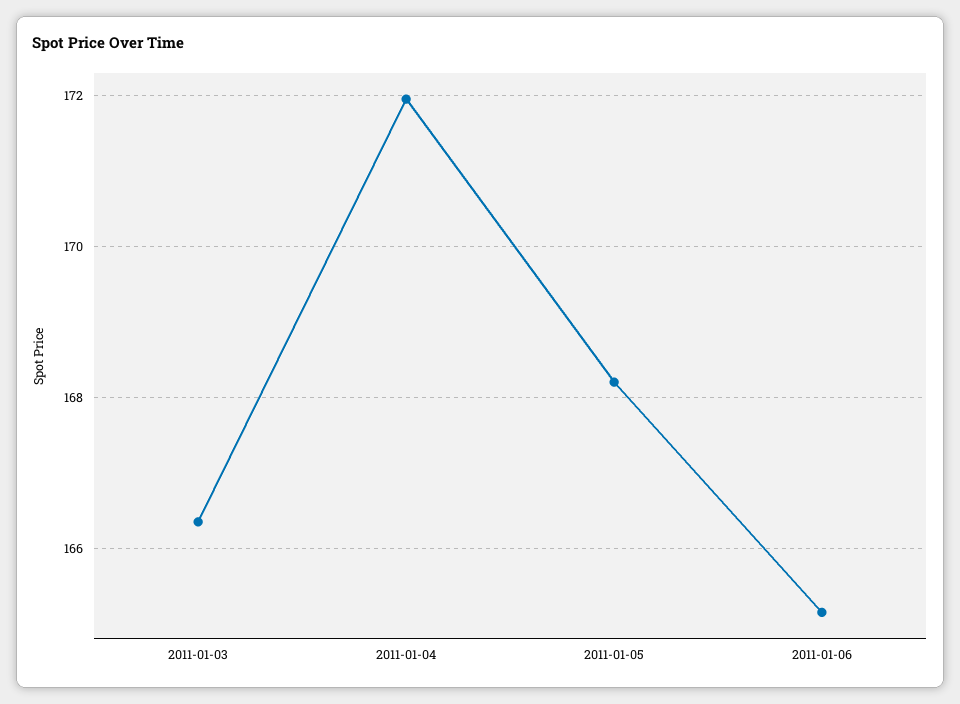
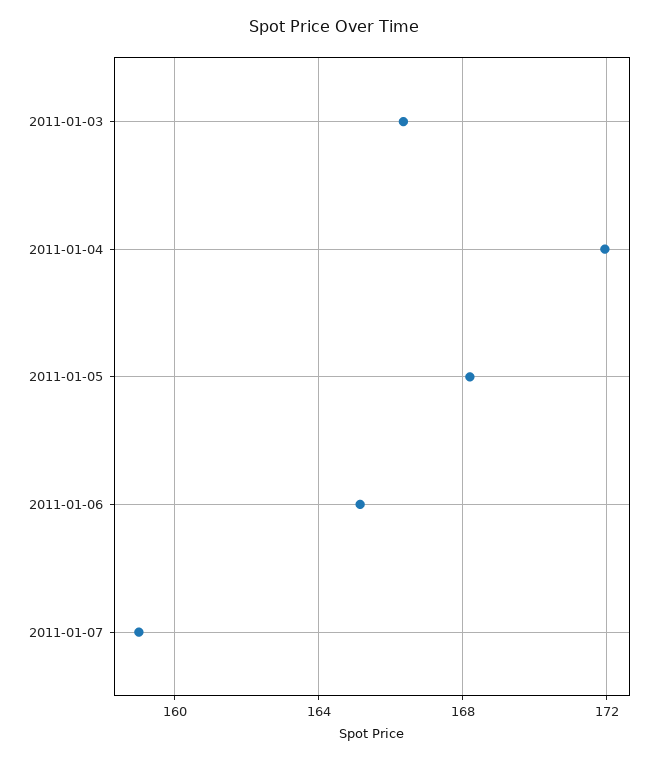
2011-01-07: none -> 159

